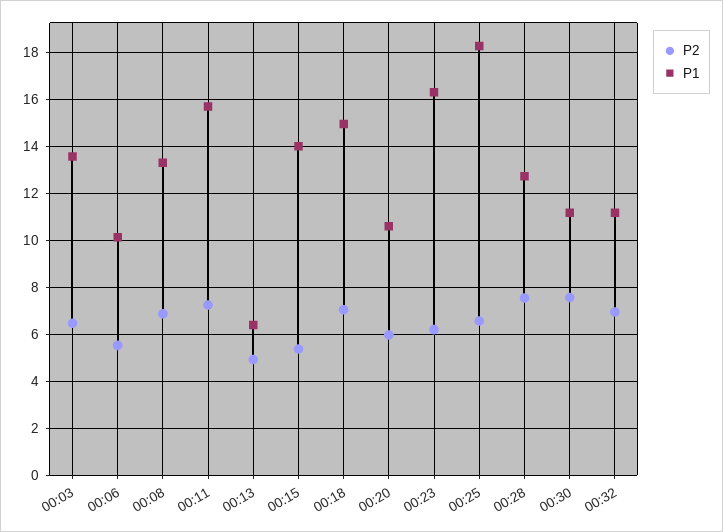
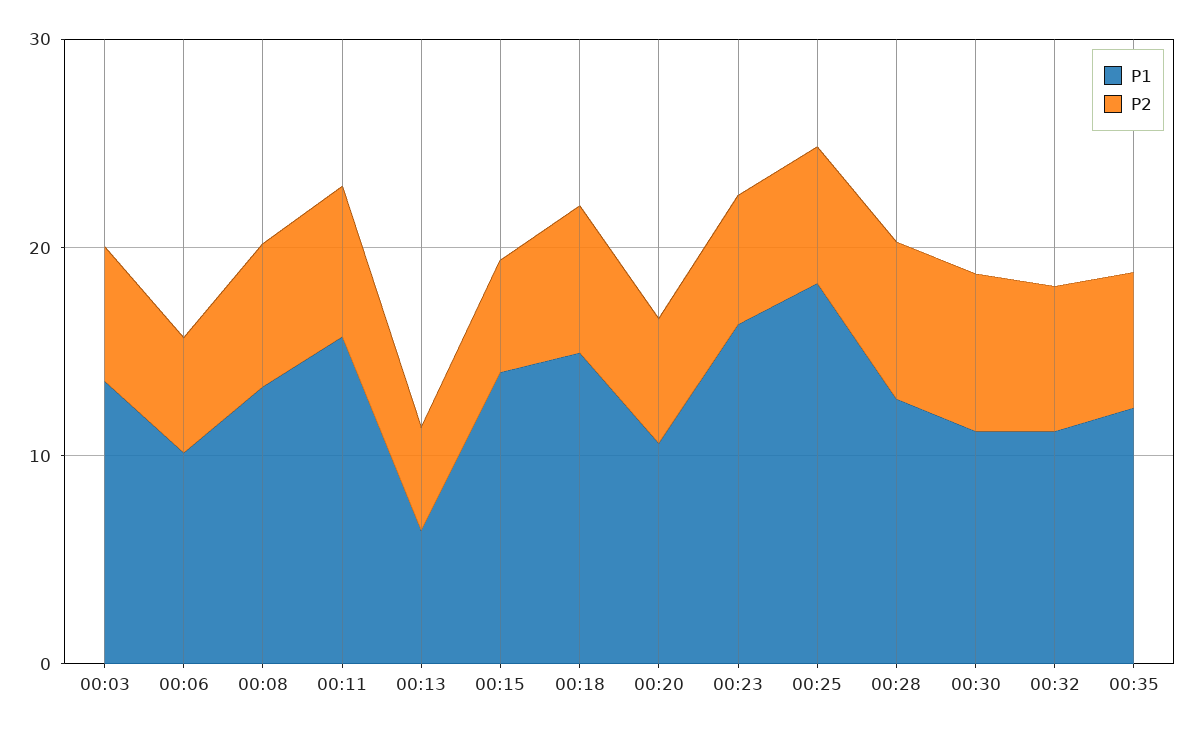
P1, 00:35: none -> 12
P2, 00:35: none -> 6

